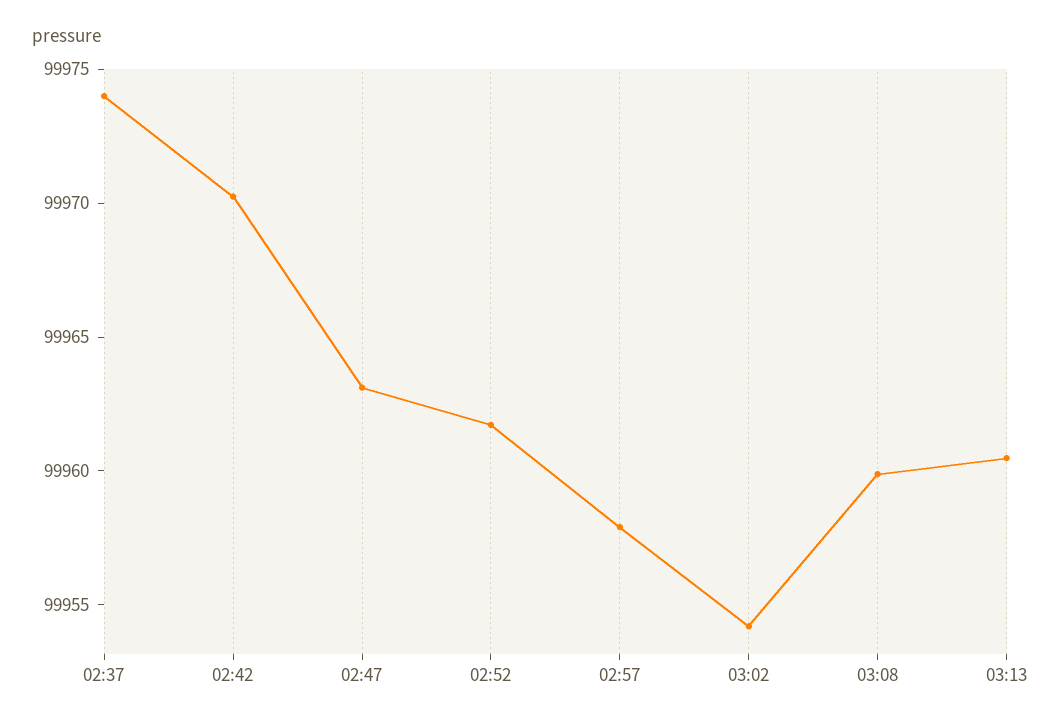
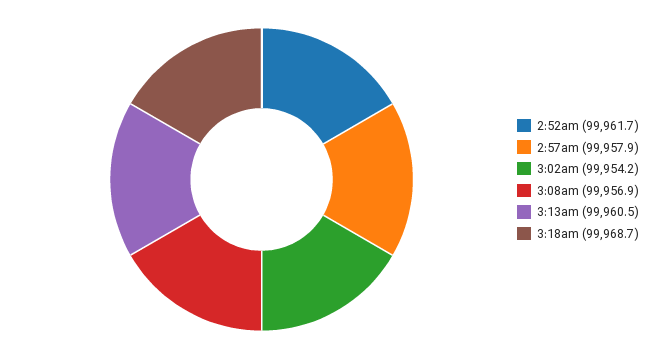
02:37: 99974 -> none
02:42: 99970 -> none
02:47: 99963 -> none
03:08: 99960 -> 99956.9
3:18am: none -> 99968.7

